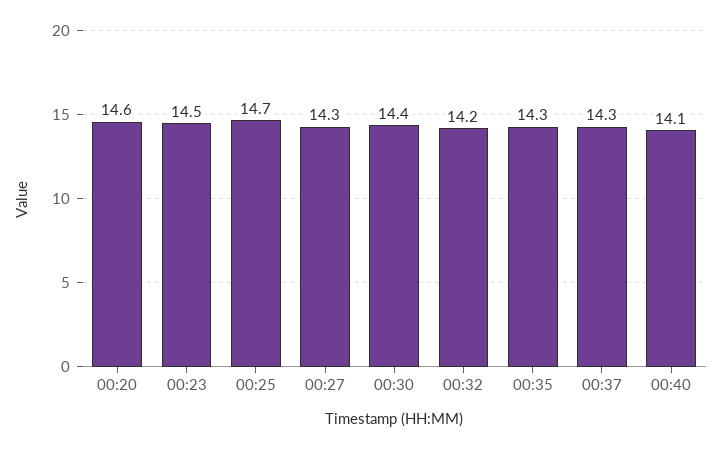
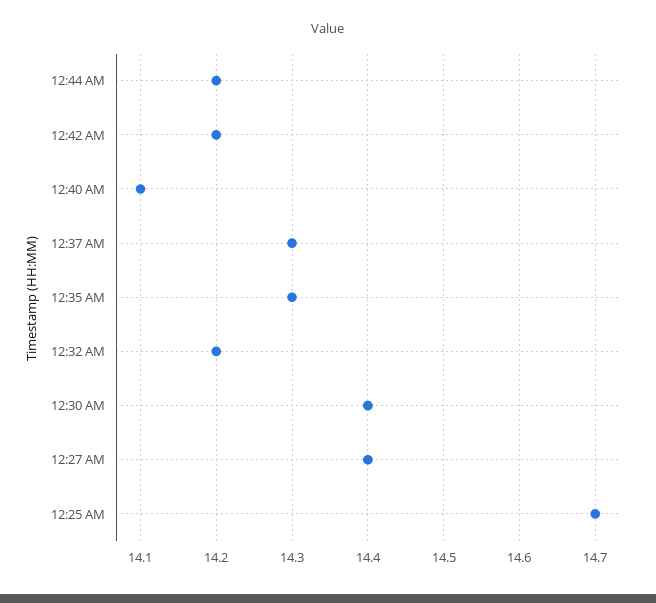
00:20: 14.6 -> none
00:23: 14.5 -> none
00:27: 14.3 -> 14.4
12:44 AM: none -> 14.2
12:42 AM: none -> 14.2

